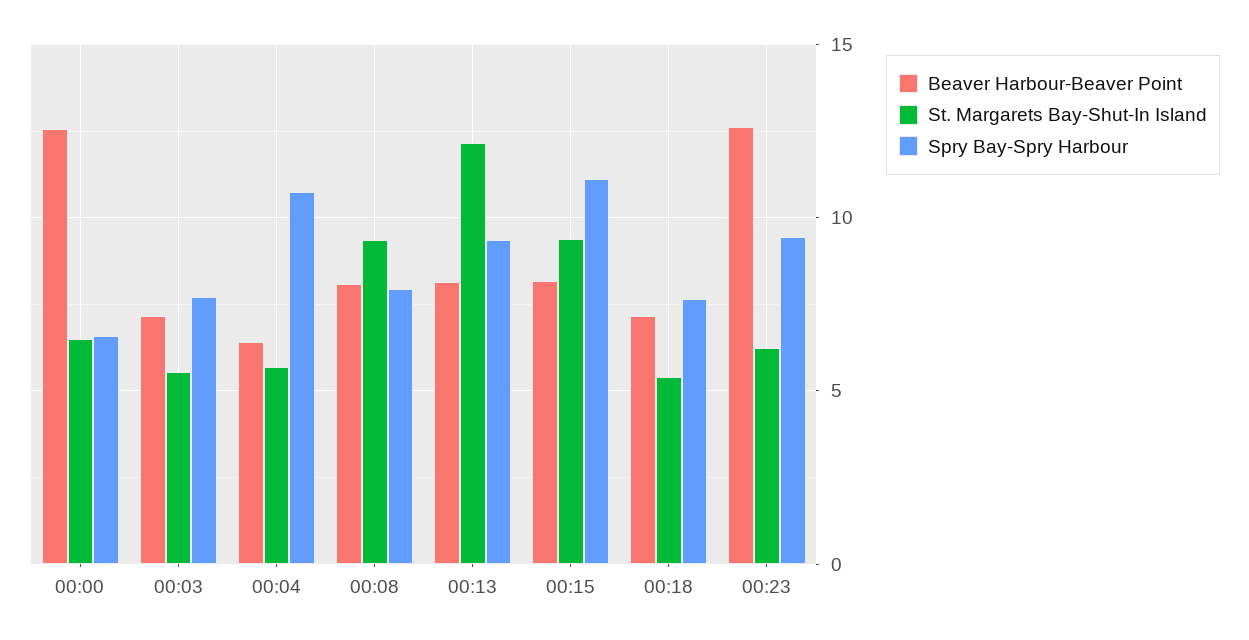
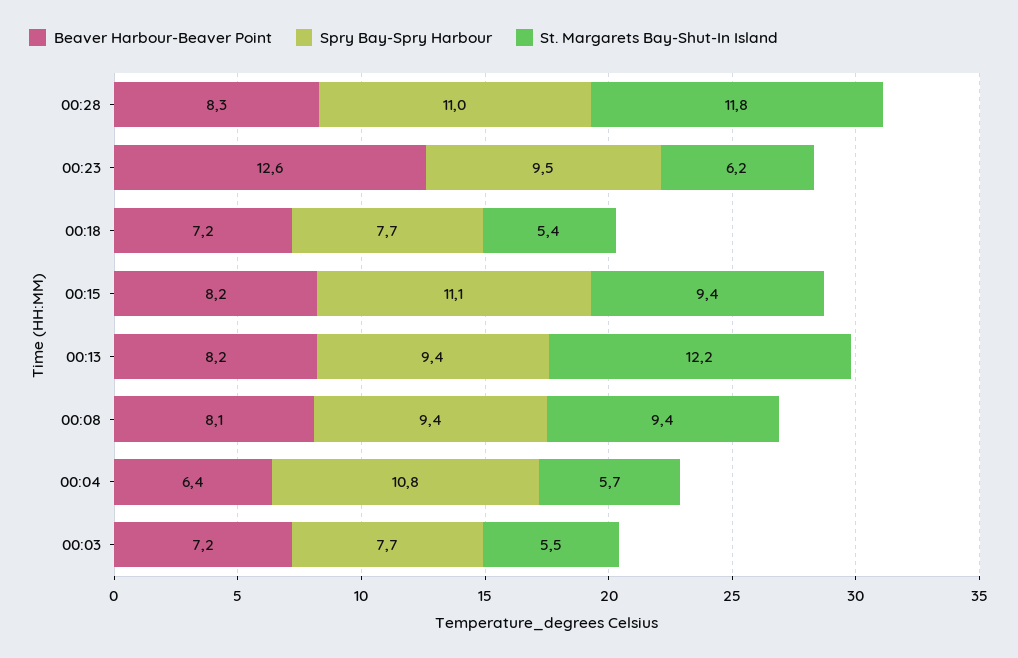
Beaver Harbour-Beaver Point, 00:00: 12.5 -> none
St. Margarets Bay-Shut-In Island, 00:00: 6.5 -> none
Spry Bay-Spry Harbour, 00:00: 6.5 -> none
Spry Bay-Spry Harbour, 00:08: 8 -> 9.4
Beaver Harbour-Beaver Point, 00:28: none -> 8.3
Spry Bay-Spry Harbour, 00:28: none -> 11
St. Margarets Bay-Shut-In Island, 00:28: none -> 11.8

